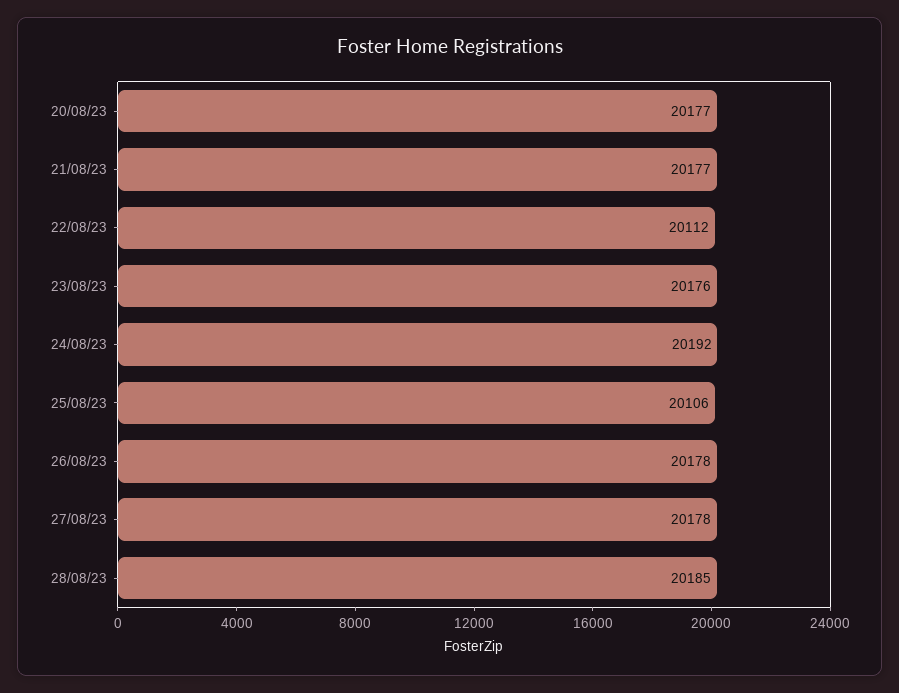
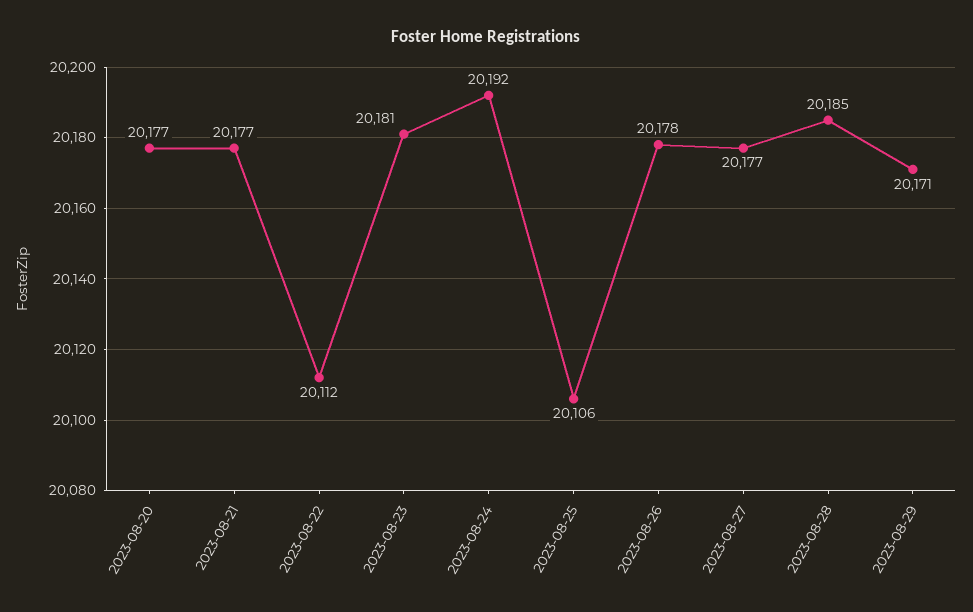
23/08/23: 20176 -> 20181
27/08/23: 20178 -> 20177
2023-08-29: none -> 20171

